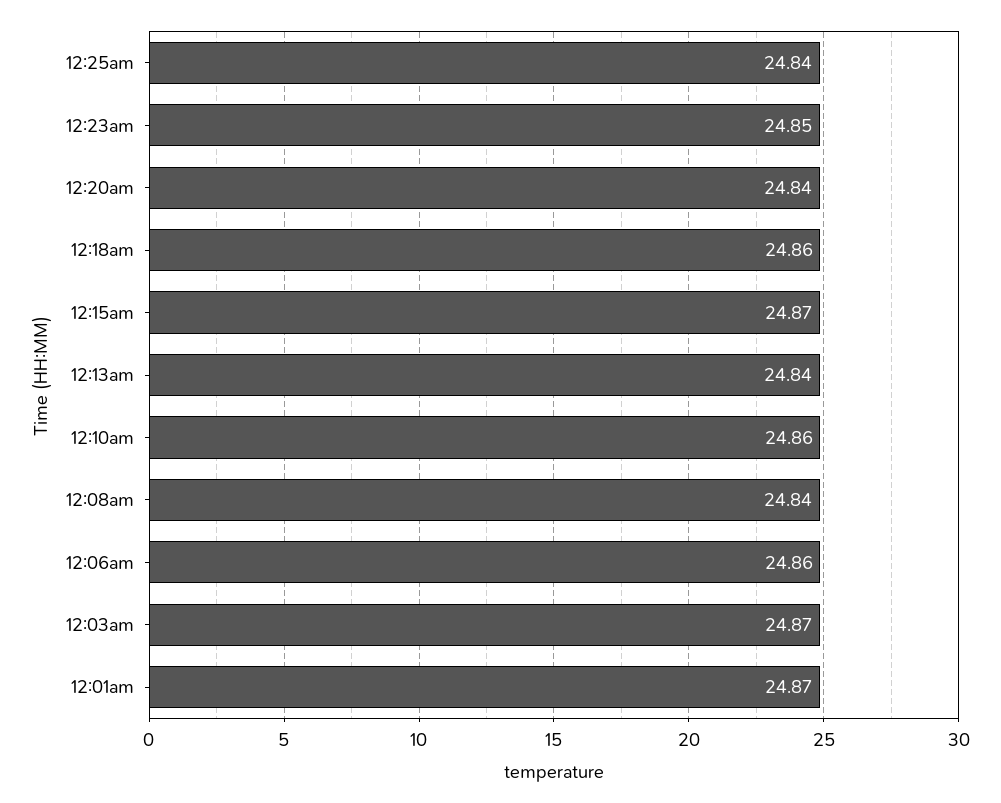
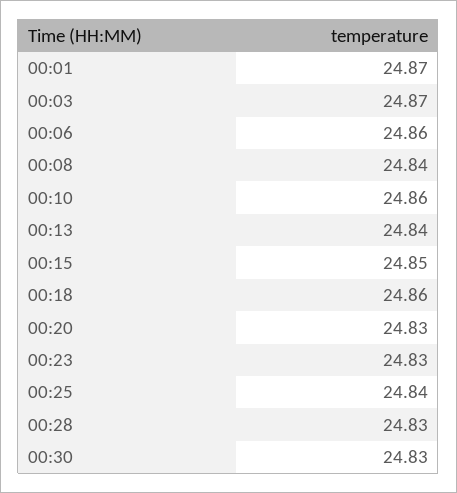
12:23am: 24.85 -> 24.83
12:20am: 24.84 -> 24.83
12:15am: 24.87 -> 24.85
00:28: none -> 24.83
00:30: none -> 24.83

